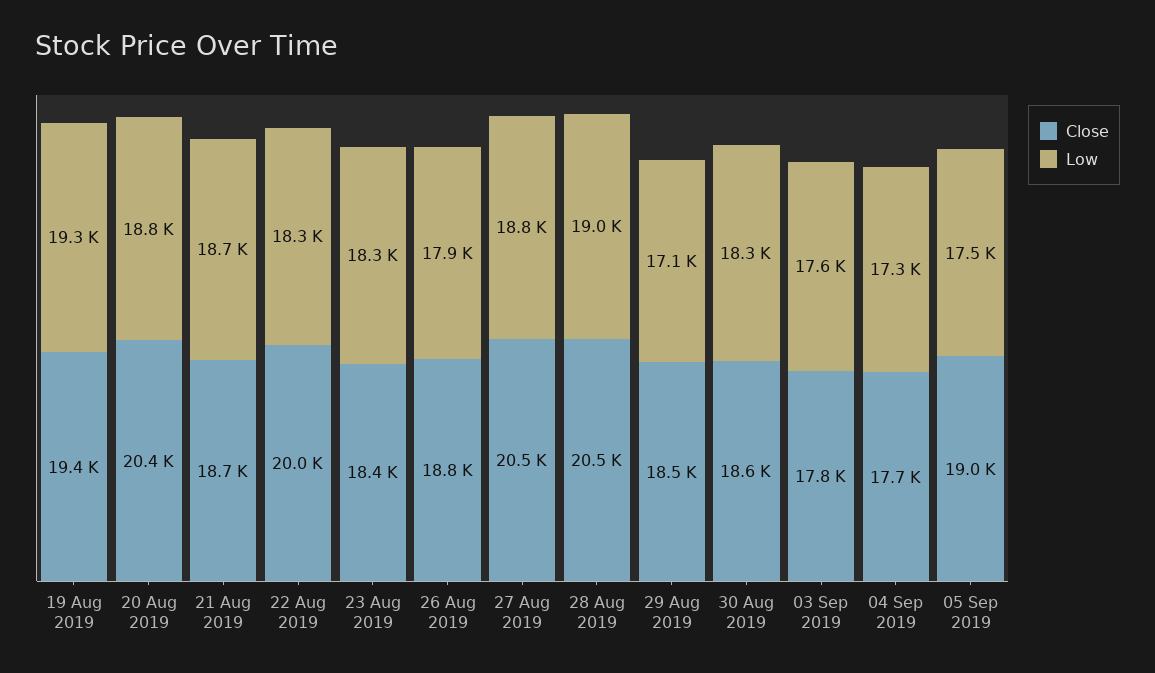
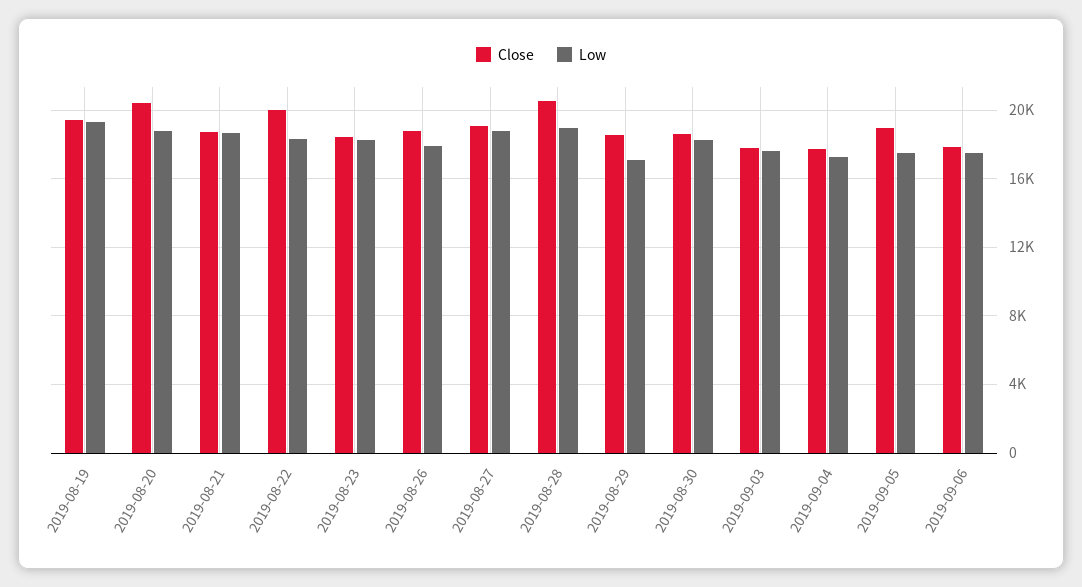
Close, 27 Aug 2019: 20500 -> 19000
Close, 2019-09-06: none -> 18000
Low, 2019-09-06: none -> 17500

